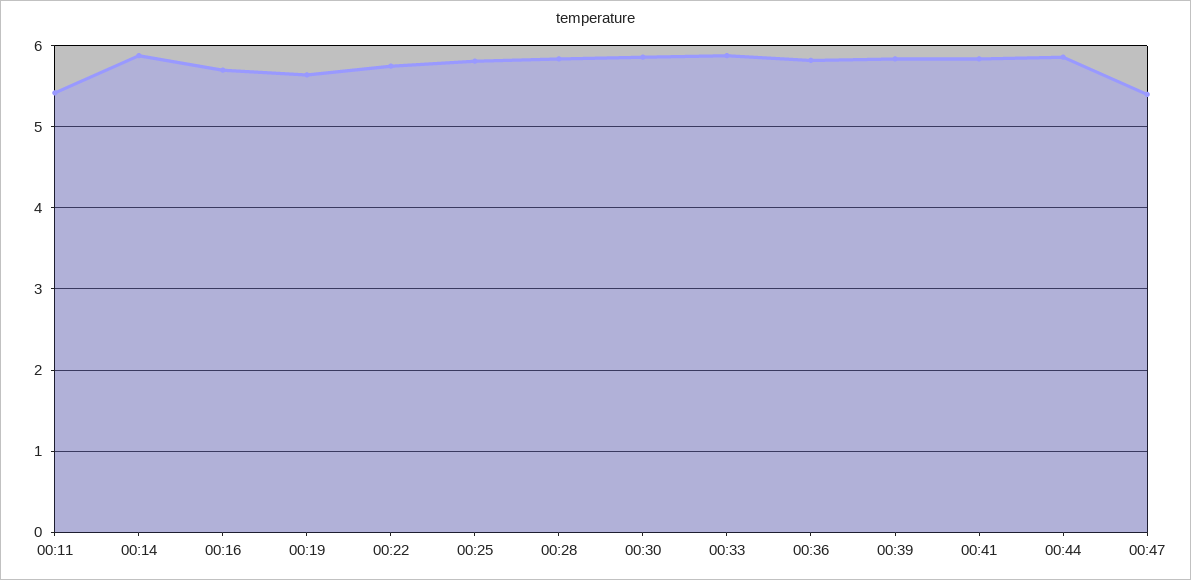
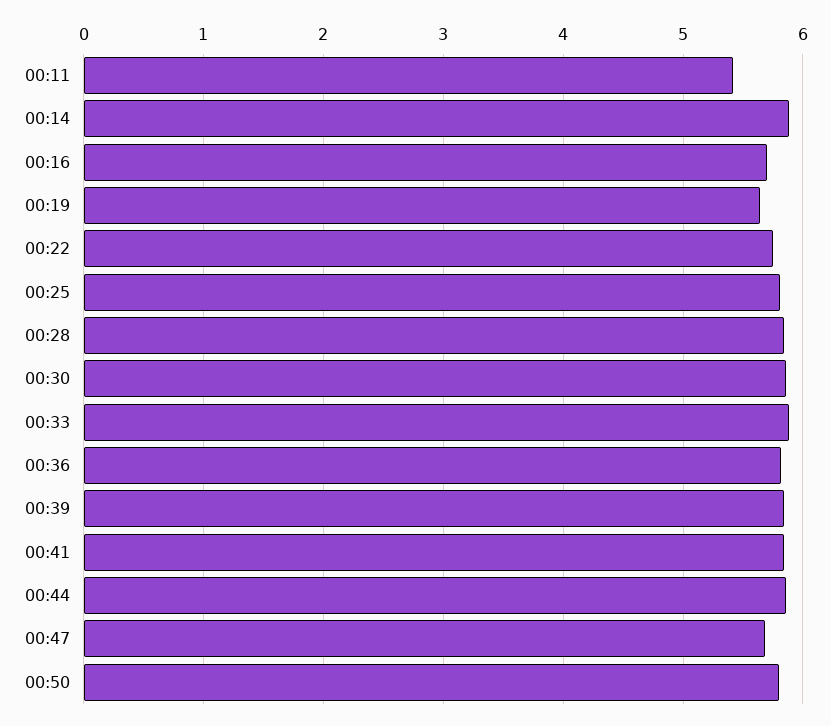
00:47: 5.4 -> 5.7
00:50: none -> 5.8

